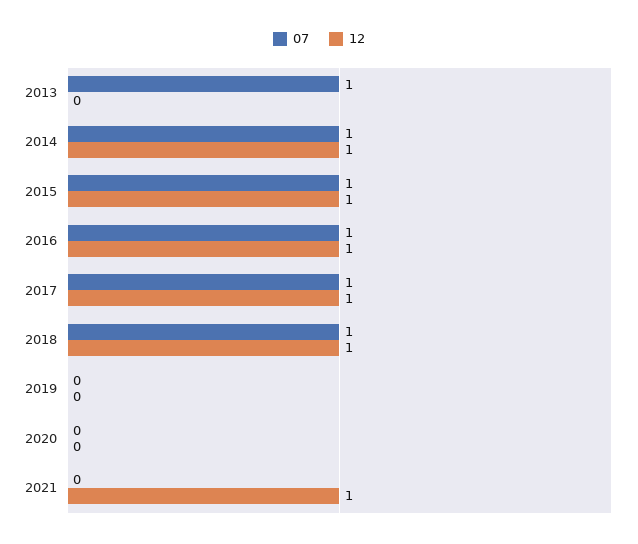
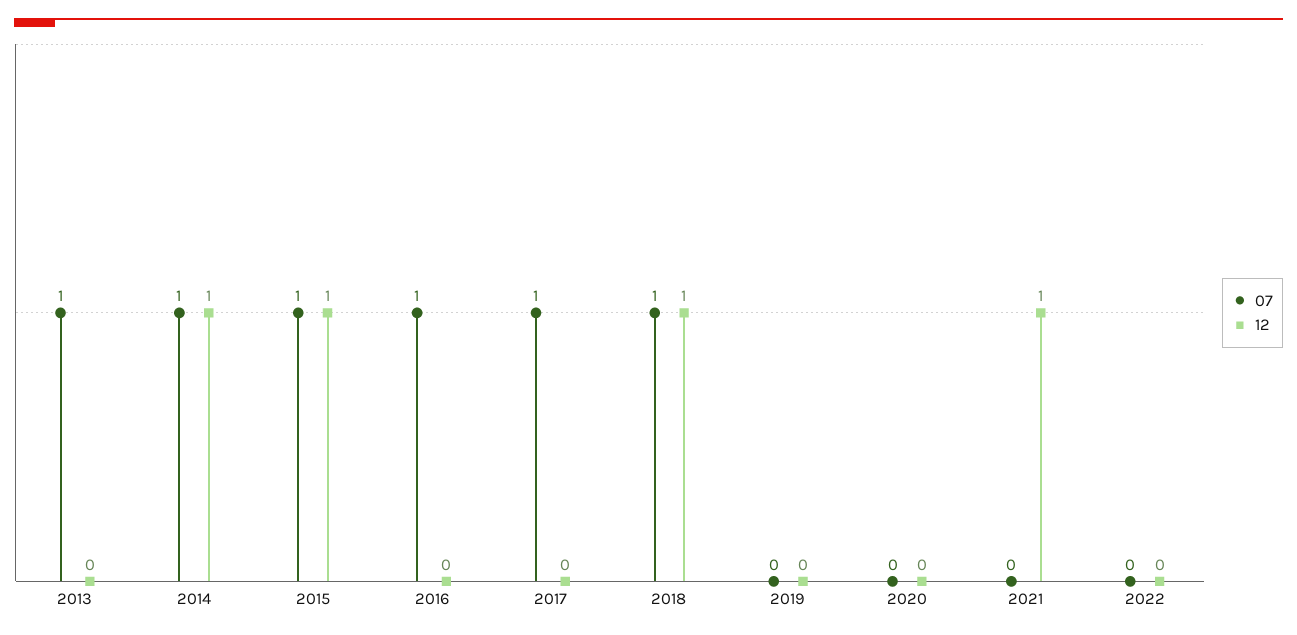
12, 2016: 1 -> 0
12, 2017: 1 -> 0
07, 2022: none -> 0
12, 2022: none -> 0

